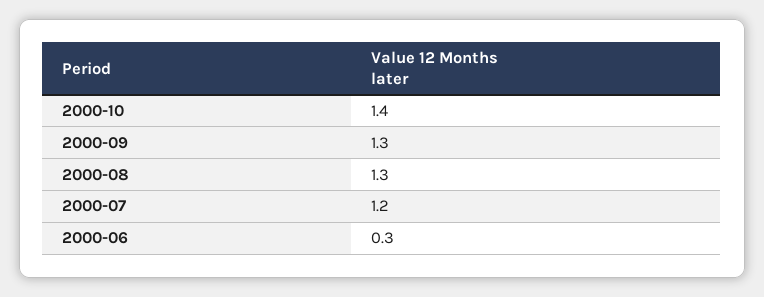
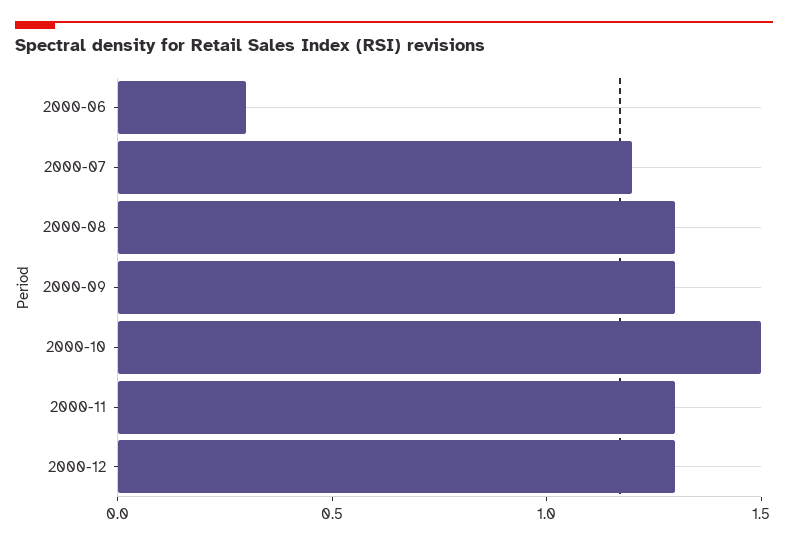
2000-10: 1.4 -> 1.5
2000-11: none -> 1.3
2000-12: none -> 1.3

